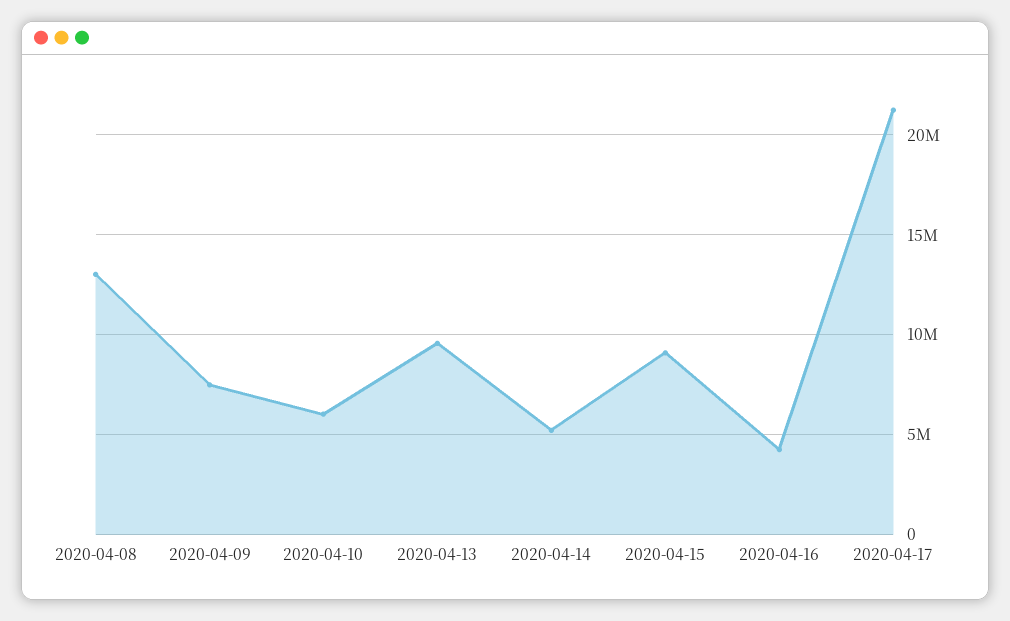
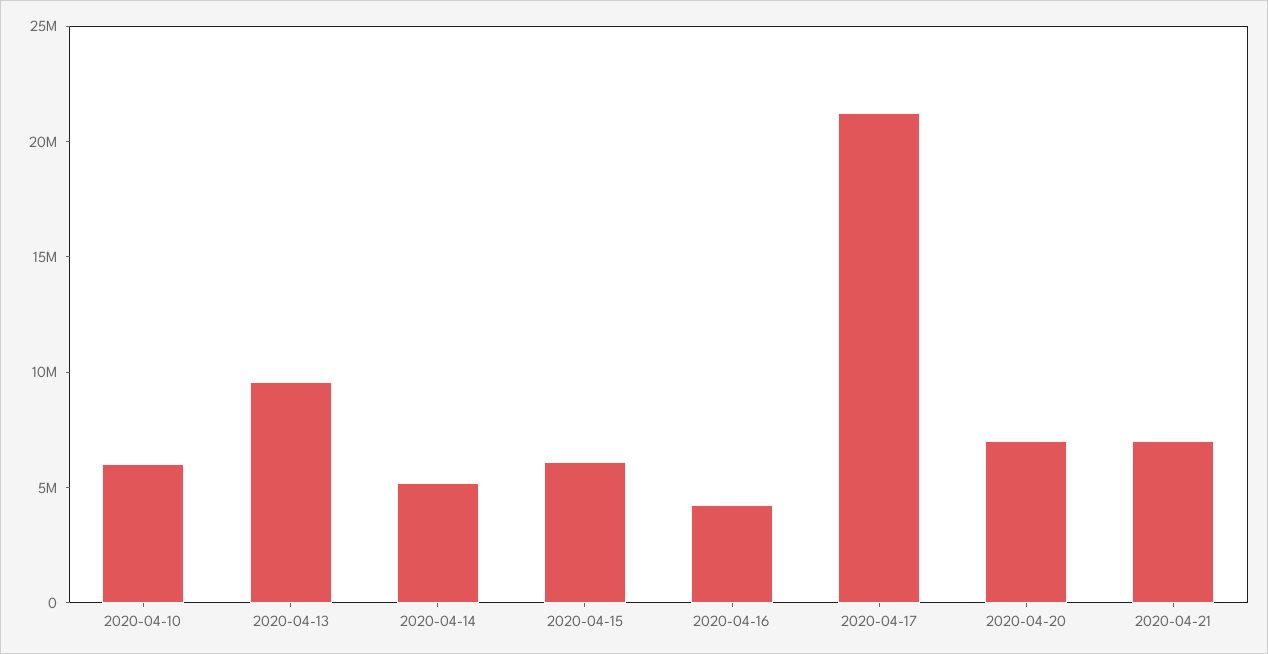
2020-04-08: 13000000 -> none
2020-04-09: 7500000 -> none
2020-04-15: 9000000 -> 6000000
2020-04-20: none -> 7000000
2020-04-21: none -> 7000000

